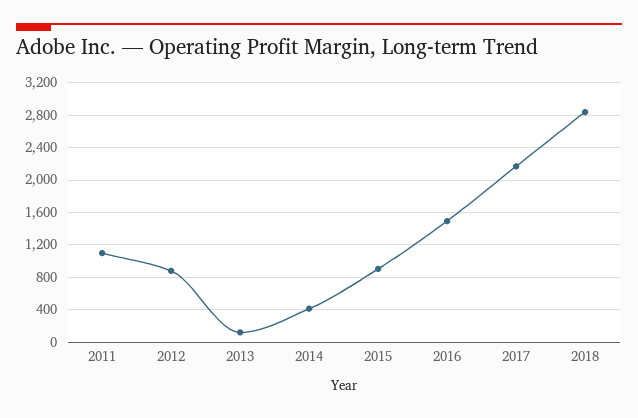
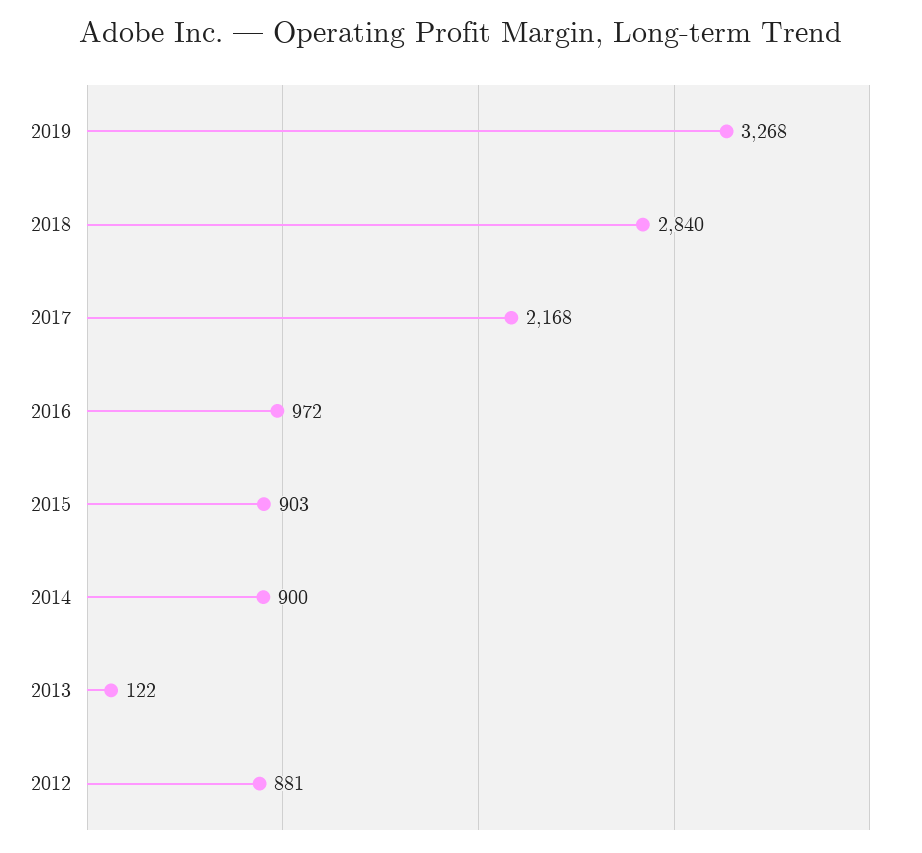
2011: 1100 -> none
2014: 400 -> 900
2016: 1500 -> 972
2019: none -> 3268

